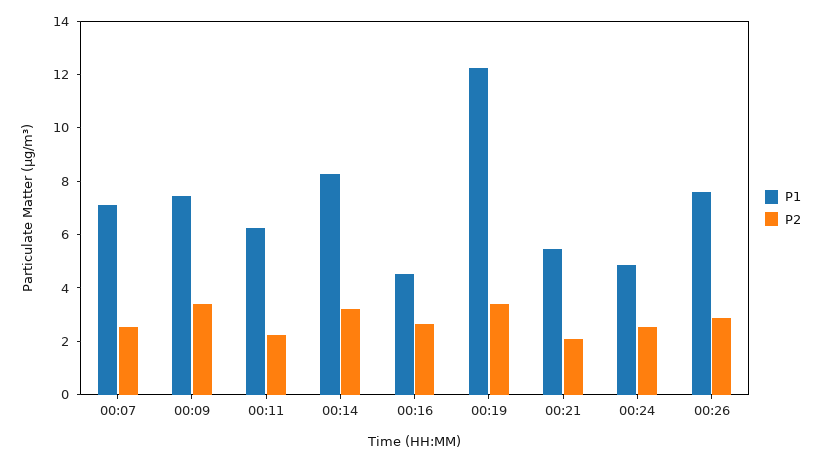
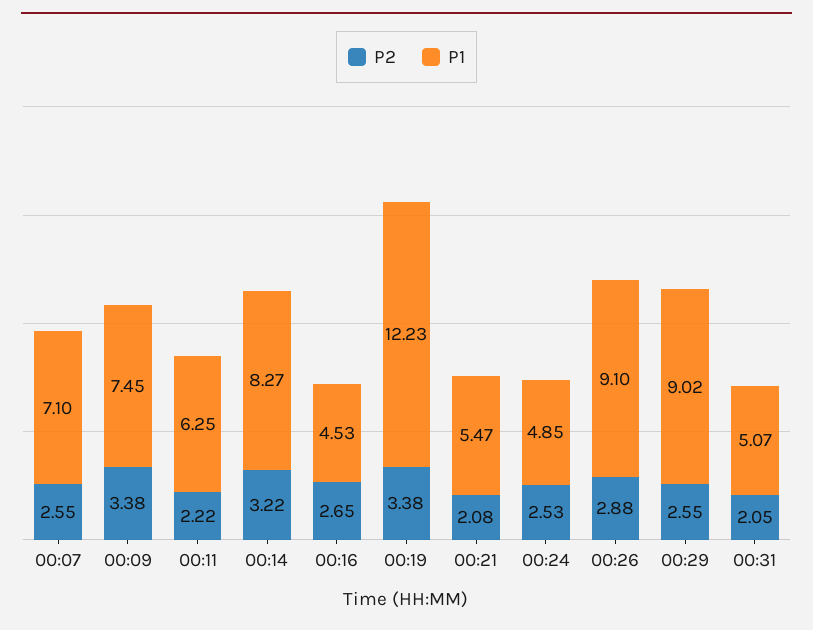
P1, 00:26: 7.5 -> 9.1
P2, 00:29: none -> 2.55
P1, 00:29: none -> 9.02
P2, 00:31: none -> 2.05
P1, 00:31: none -> 5.07

